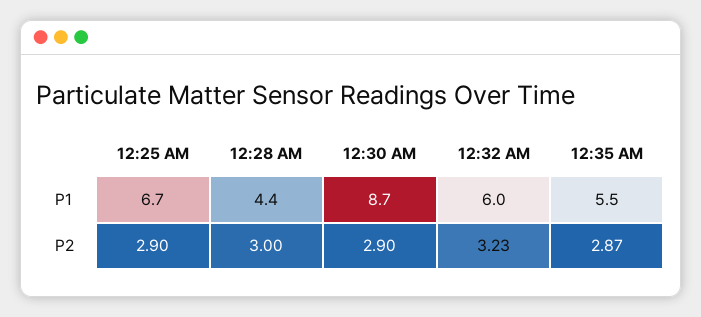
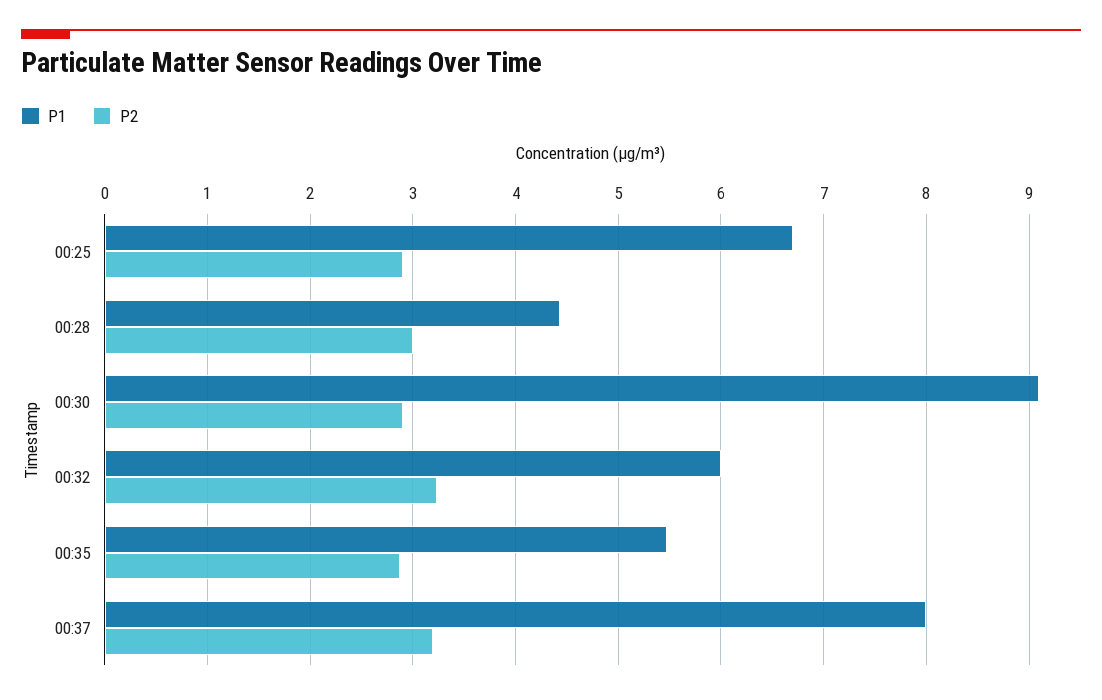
P1, 12:30 AM: 8.7 -> 9.1
P1, 00:37: none -> 8
P2, 00:37: none -> 3.2

